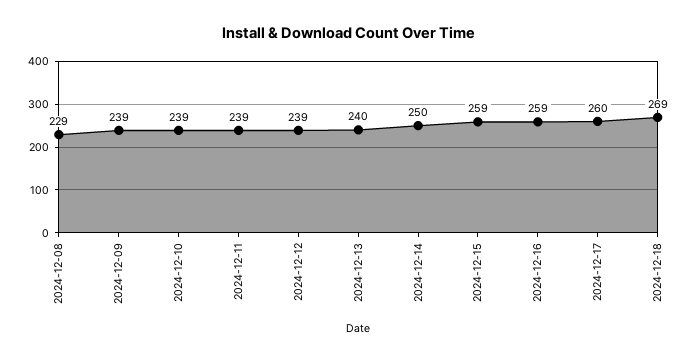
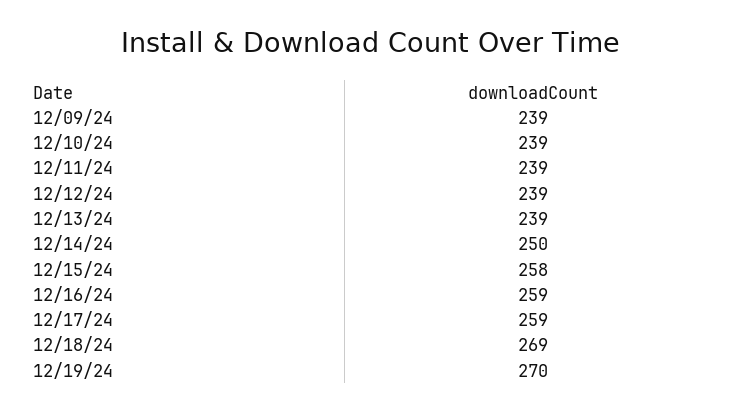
2024-12-08: 229 -> none
2024-12-13: 240 -> 239
2024-12-15: 259 -> 258
2024-12-17: 260 -> 259
12/19/24: none -> 270

